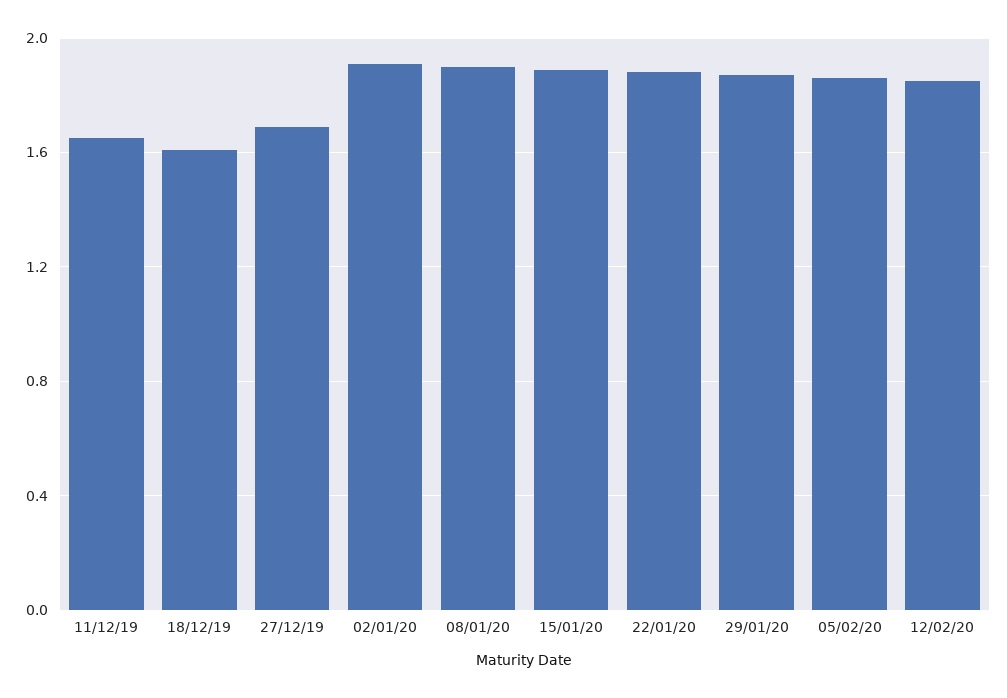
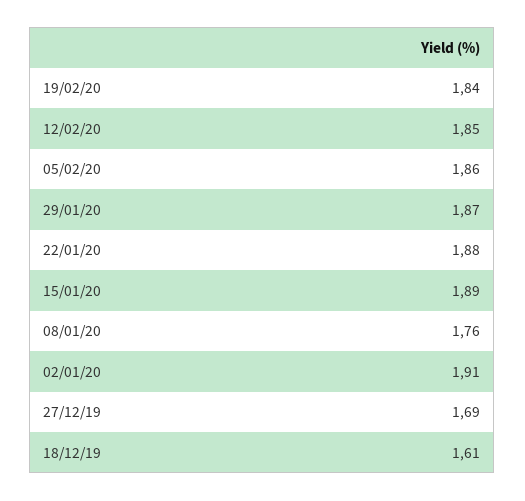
11/12/19: 1.65 -> none
08/01/20: 1.9 -> 1.76
19/02/20: none -> 1.84

